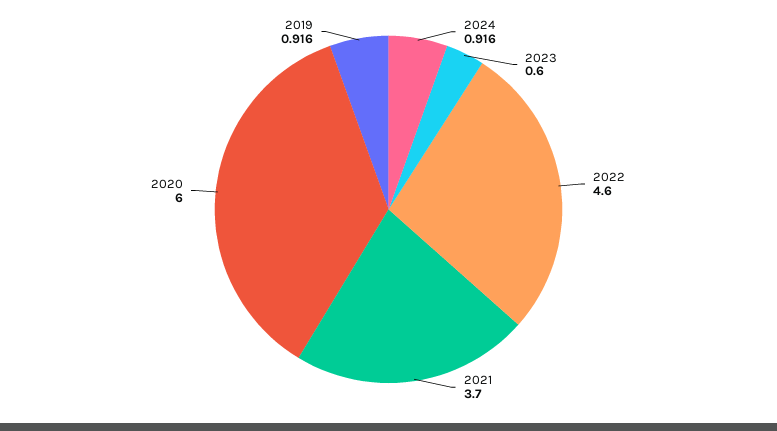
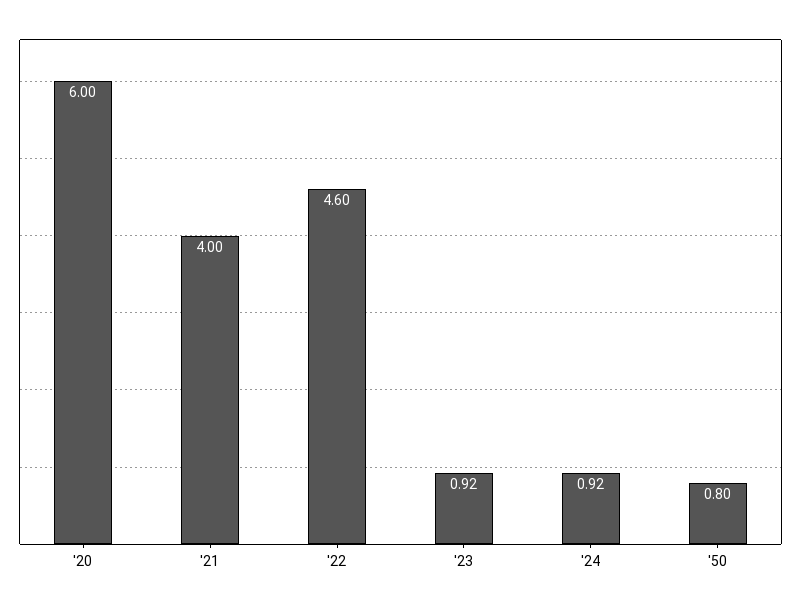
2023: 0.6 -> 0.92
2021: 3.7 -> 4
2019: 0.916 -> none
'50: none -> 0.8

